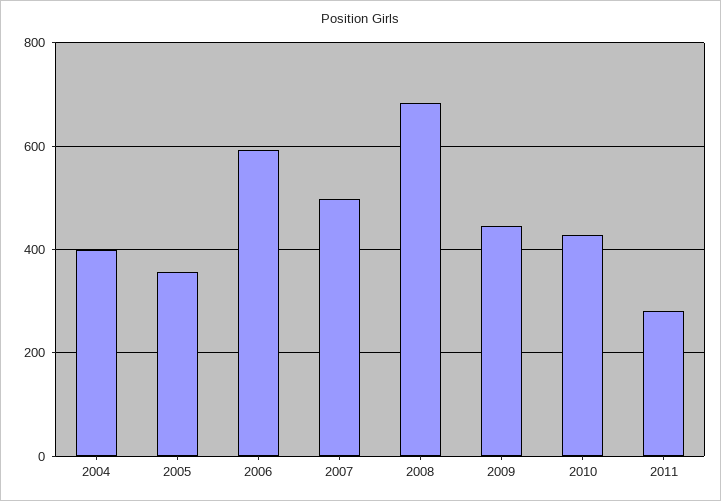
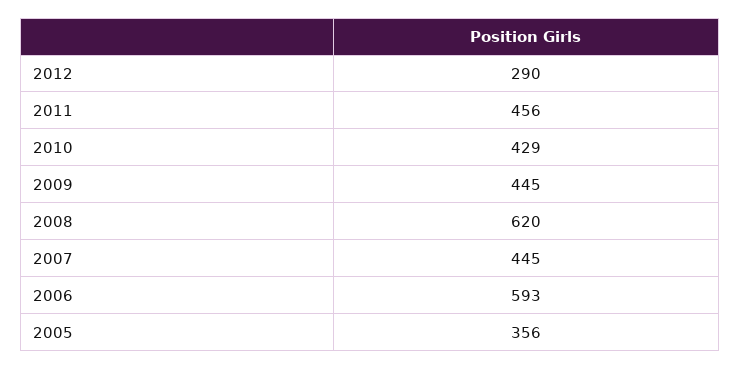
2004: 400 -> none
2007: 500 -> 445
2008: 680 -> 620
2011: 280 -> 456
2012: none -> 290

